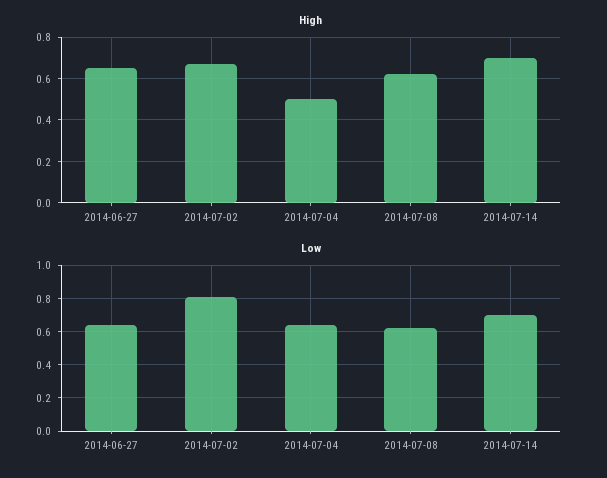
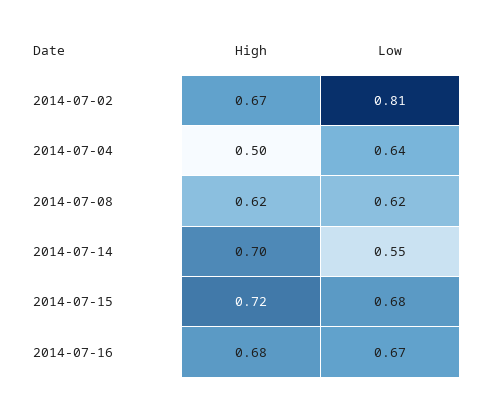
High, 2014-06-27: 0.65 -> none
Low, 2014-06-27: 0.65 -> none
Low, 2014-07-14: 0.7 -> 0.55
High, 2014-07-15: none -> 0.72
Low, 2014-07-15: none -> 0.68
High, 2014-07-16: none -> 0.68
Low, 2014-07-16: none -> 0.67

